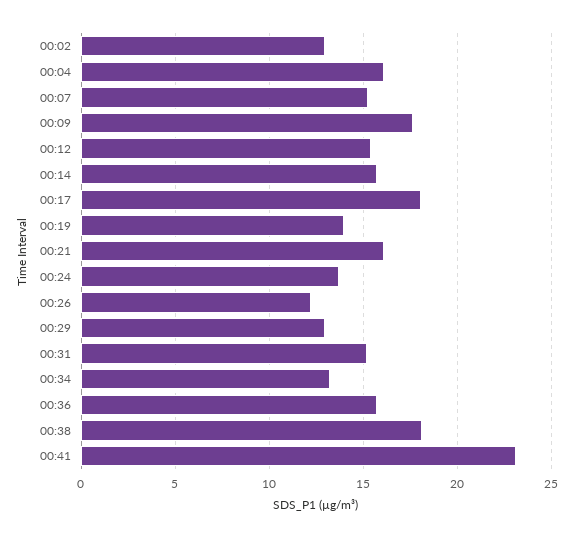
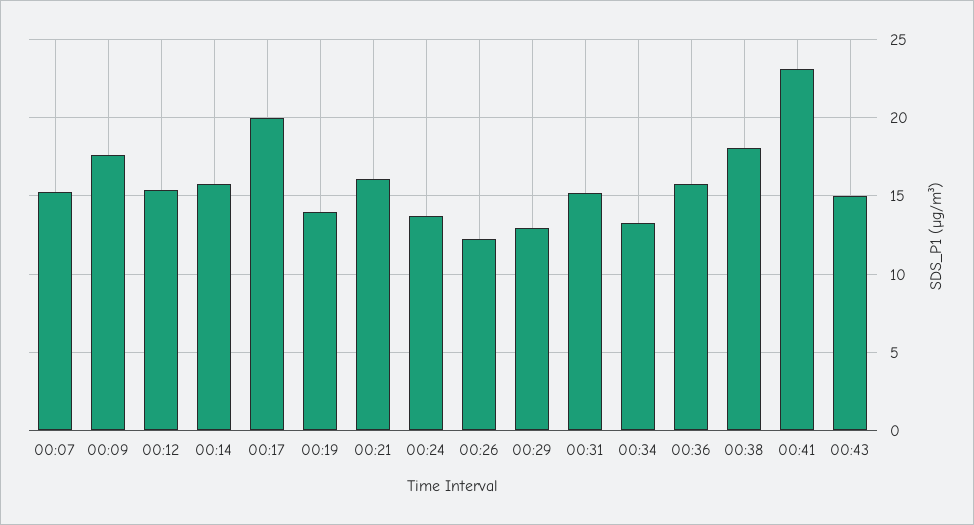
00:02: 13 -> none
00:04: 16 -> none
00:17: 18 -> 20
00:43: none -> 15

